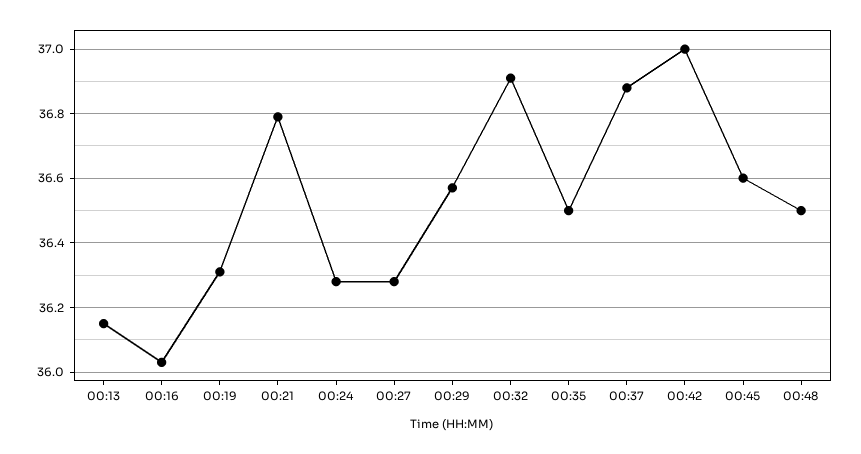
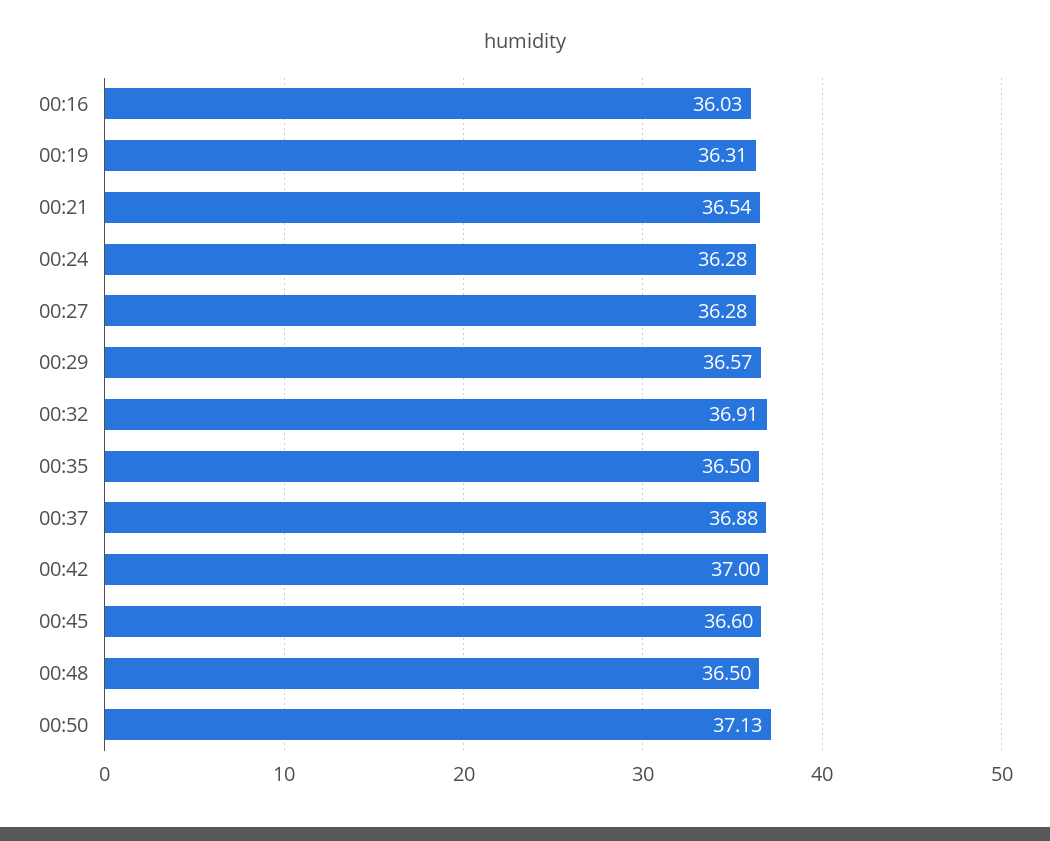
00:13: 36.15 -> none
00:21: 36.8 -> 36.54
00:50: none -> 37.13

